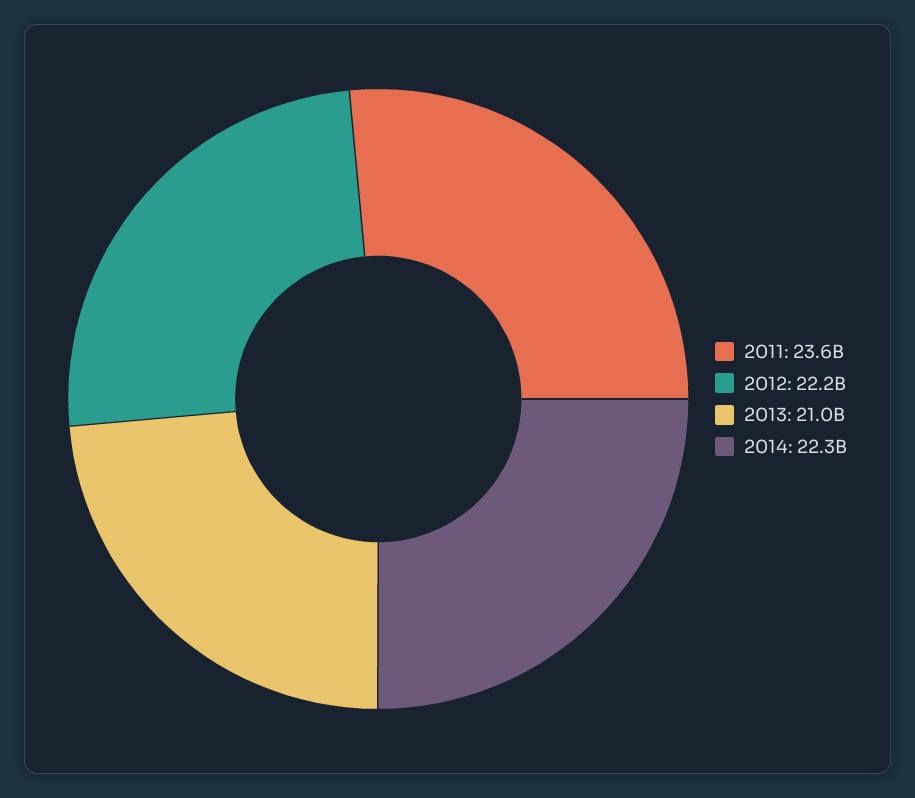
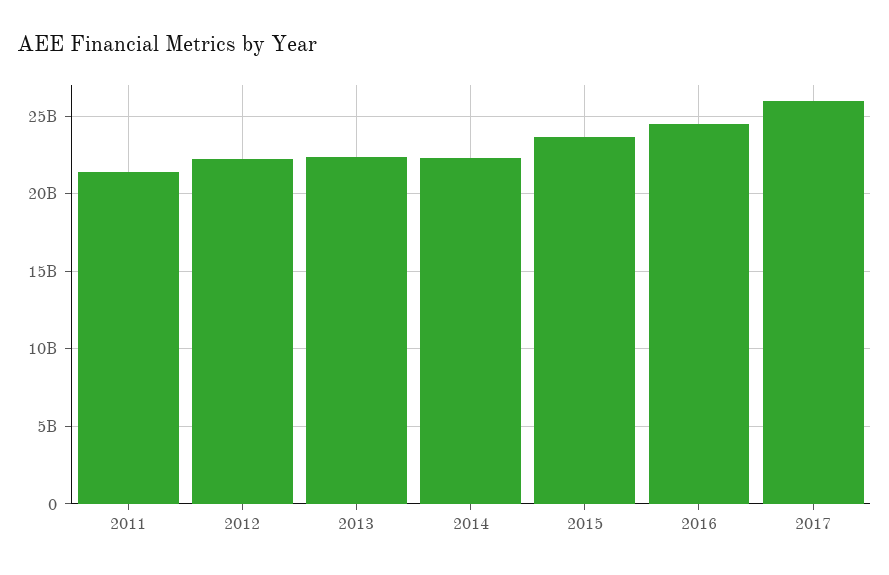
2011: 23600000000 -> 21500000000
2013: 21000000000 -> 22500000000
2015: none -> 23500000000
2016: none -> 24500000000
2017: none -> 26000000000

